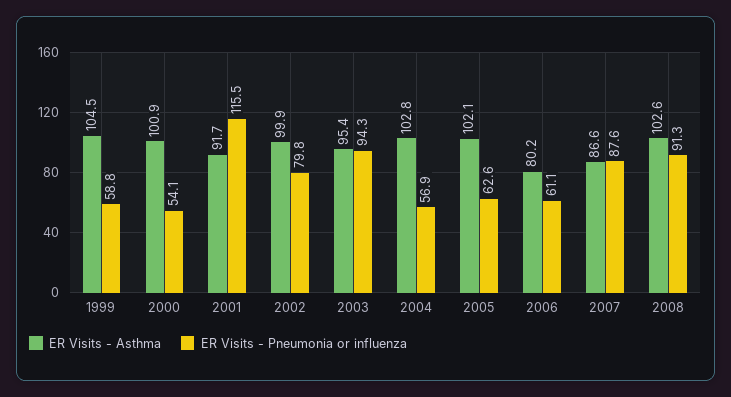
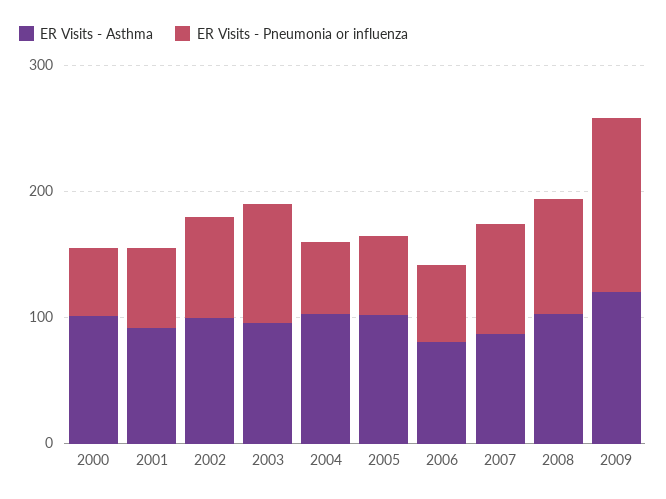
ER Visits - Asthma, 1999: 104.5 -> none
ER Visits - Pneumonia or influenza, 1999: 58.8 -> none
ER Visits - Pneumonia or influenza, 2001: 115.5 -> 60
ER Visits - Asthma, 2009: none -> 120
ER Visits - Pneumonia or influenza, 2009: none -> 140

